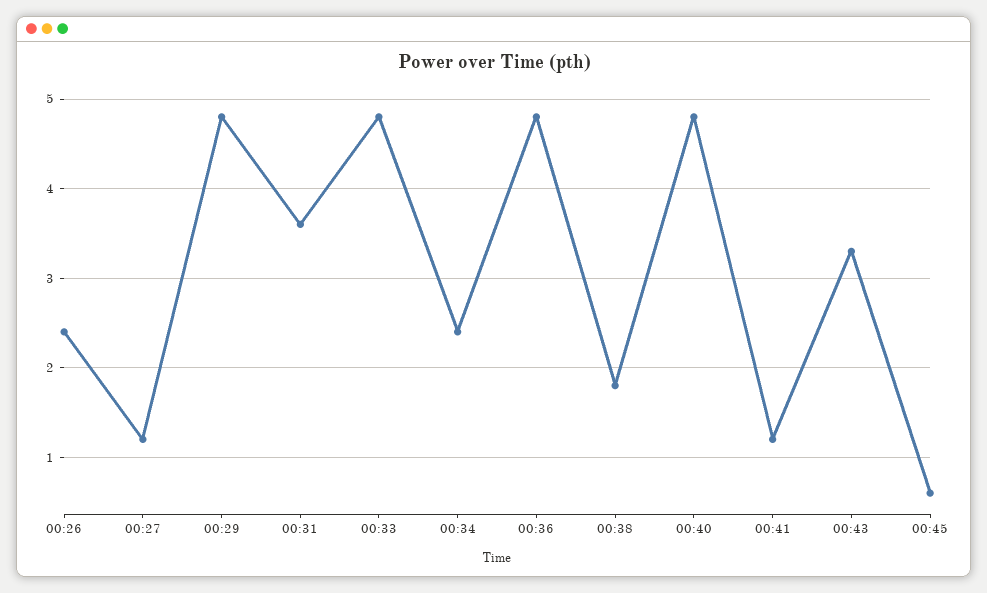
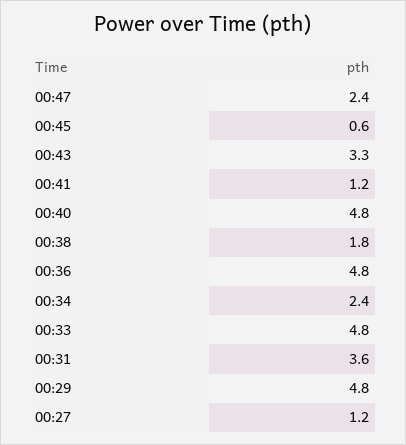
00:26: 2.4 -> none
00:47: none -> 2.4

